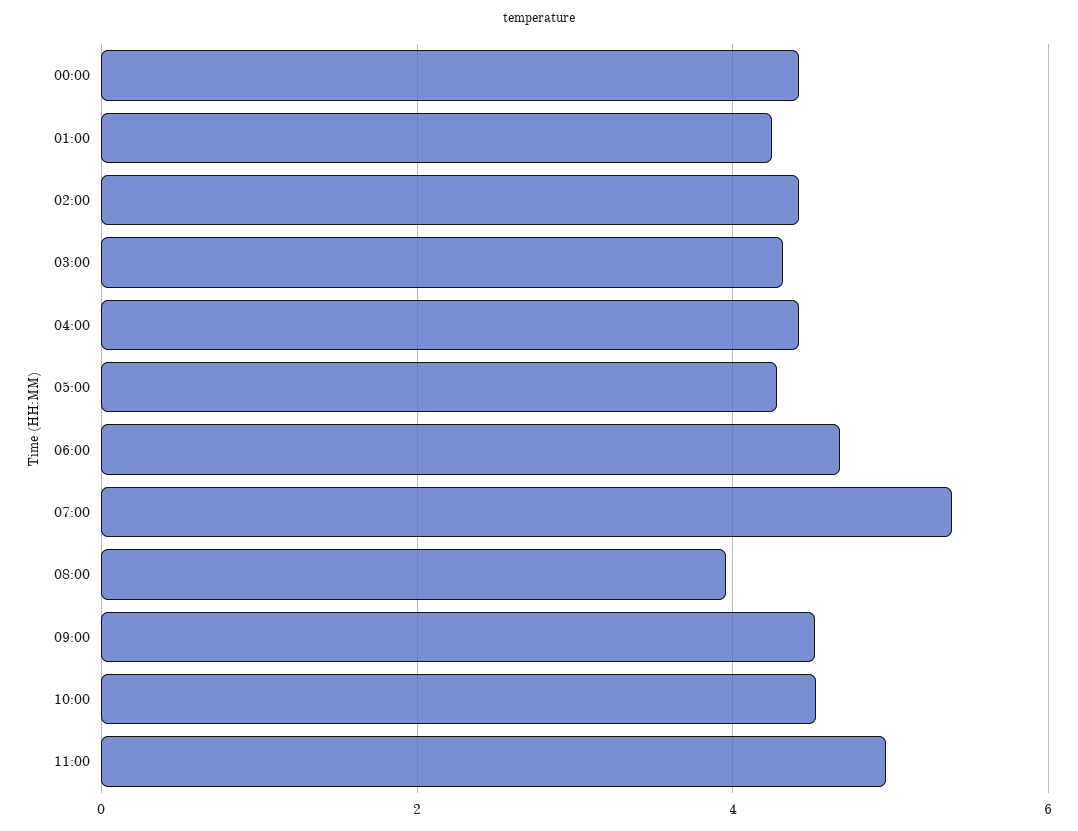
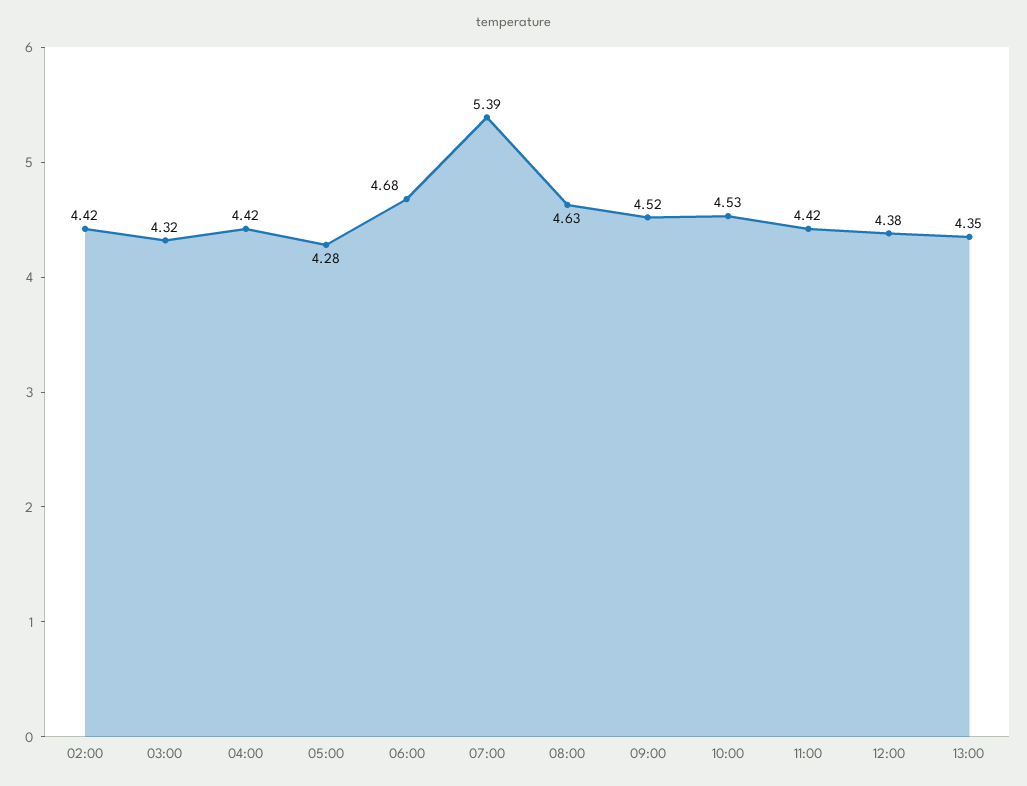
00:00: 4.4 -> none
01:00: 4.2 -> none
08:00: 4 -> 4.63
11:00: 5 -> 4.42
12:00: none -> 4.38
13:00: none -> 4.35

